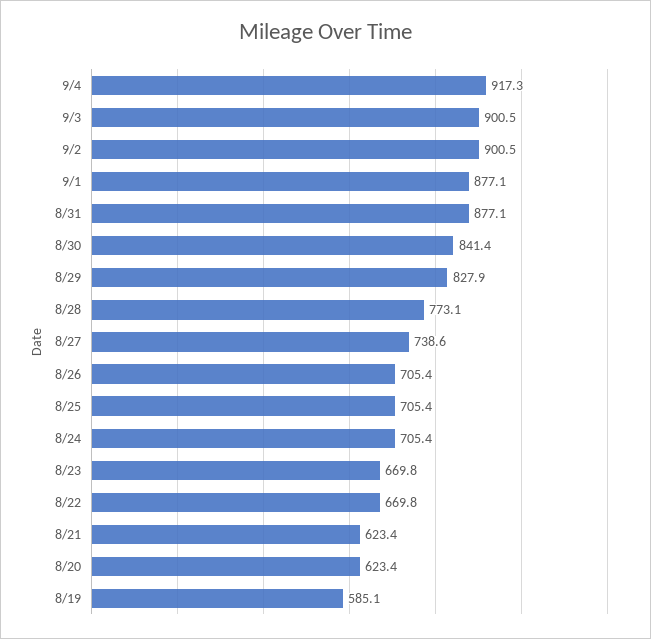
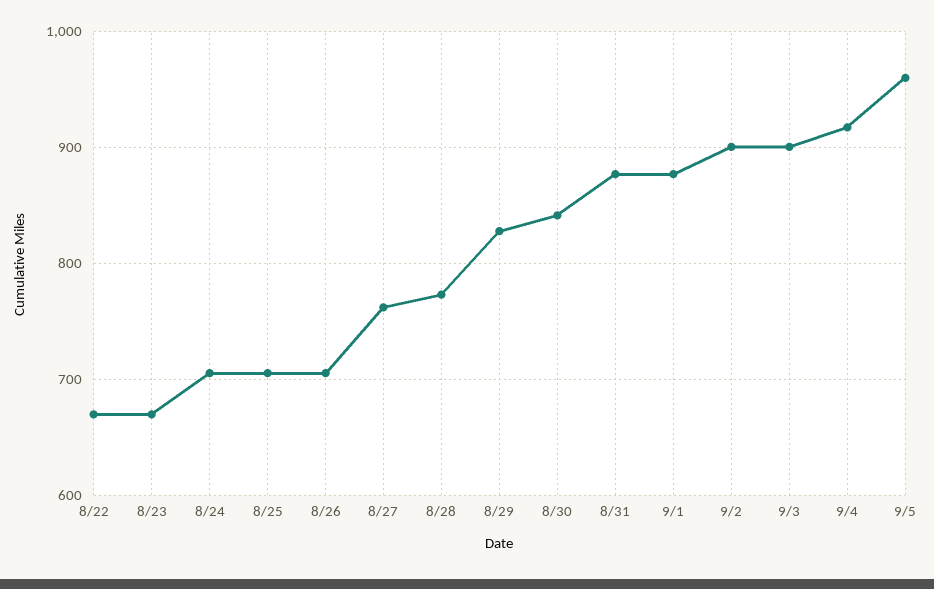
8/27: 738.6 -> 760
8/21: 623.4 -> none
8/20: 623.4 -> none
8/19: 585.1 -> none
9/5: none -> 960

